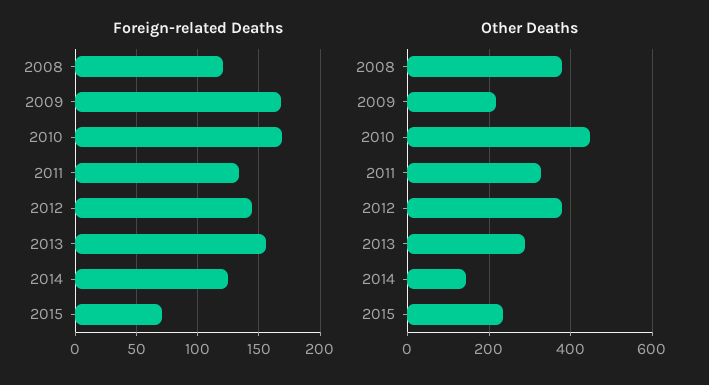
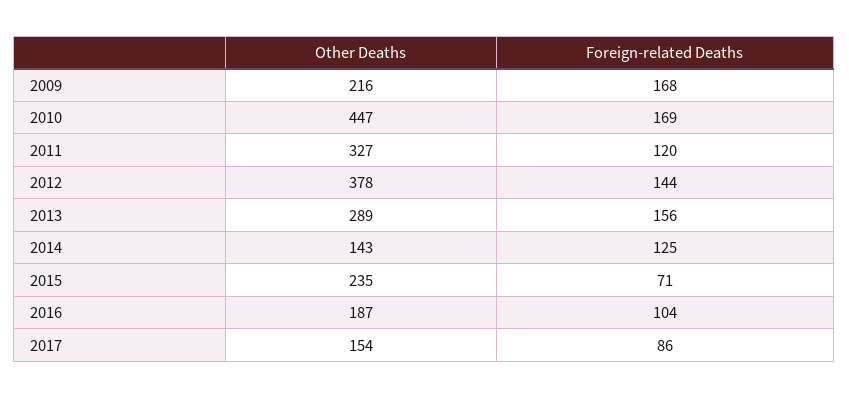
Foreign-related Deaths, 2008: 120 -> none
Foreign-related Deaths, 2011: 135 -> 120
Other Deaths, 2008: 380 -> none
Other Deaths, 2016: none -> 187
Foreign-related Deaths, 2016: none -> 104
Other Deaths, 2017: none -> 154
Foreign-related Deaths, 2017: none -> 86

